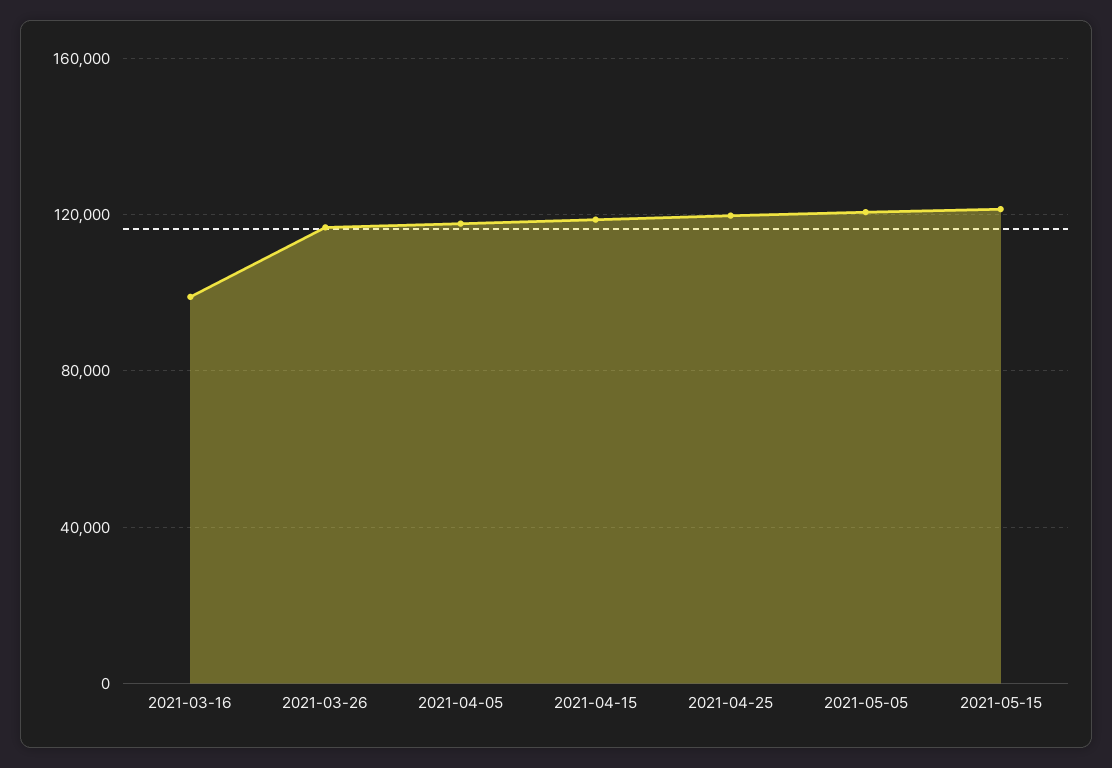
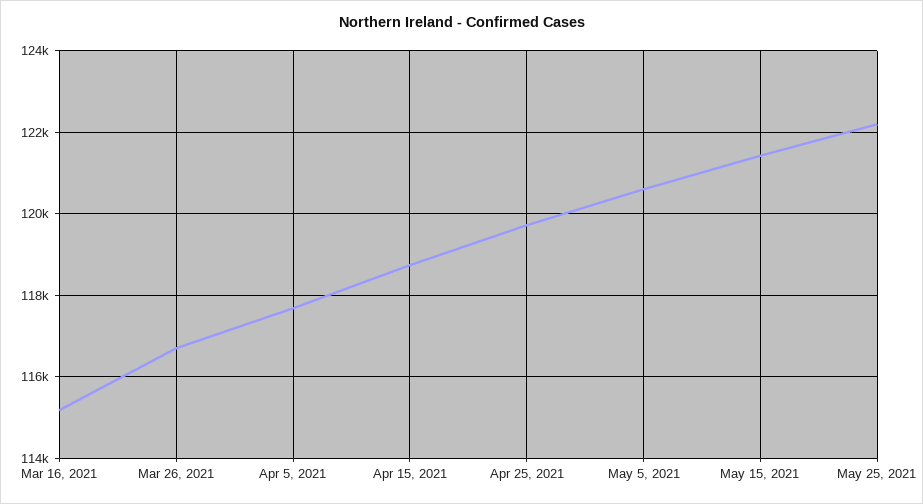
2021-03-16: 100000 -> 115200
May 25, 2021: none -> 122200

